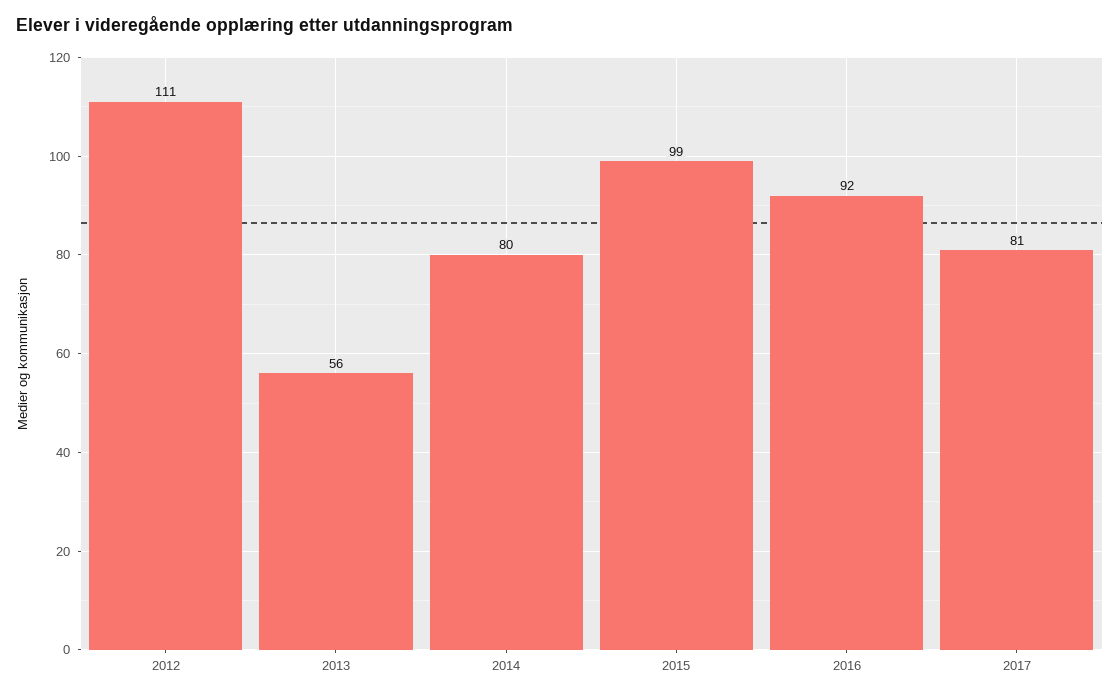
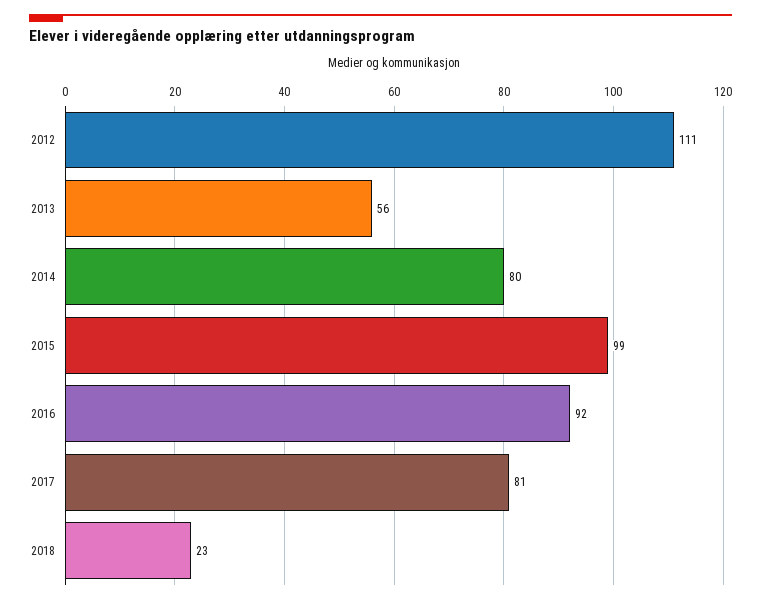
2018: none -> 23

